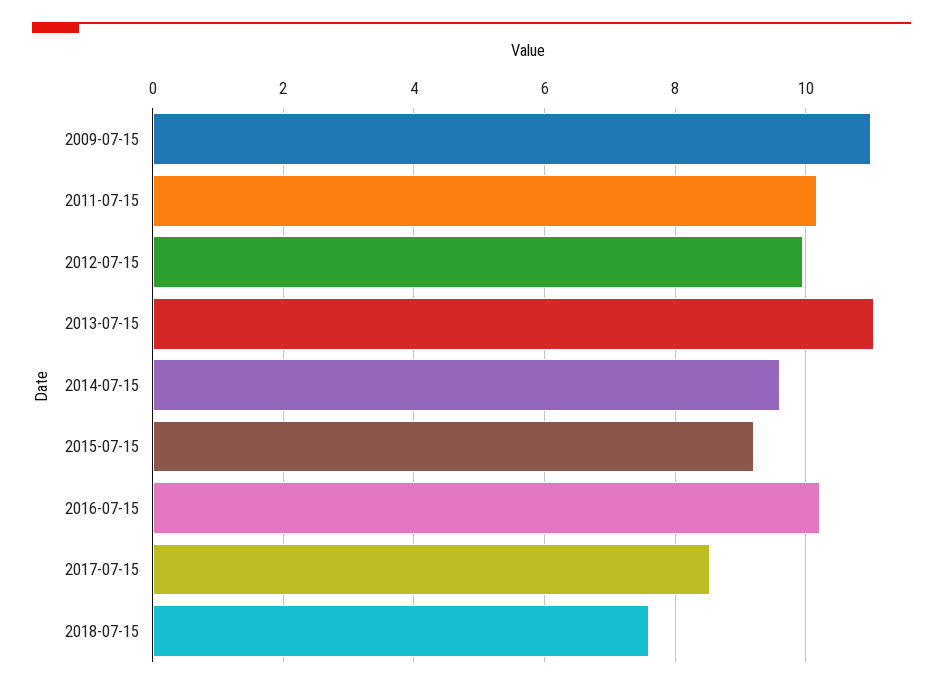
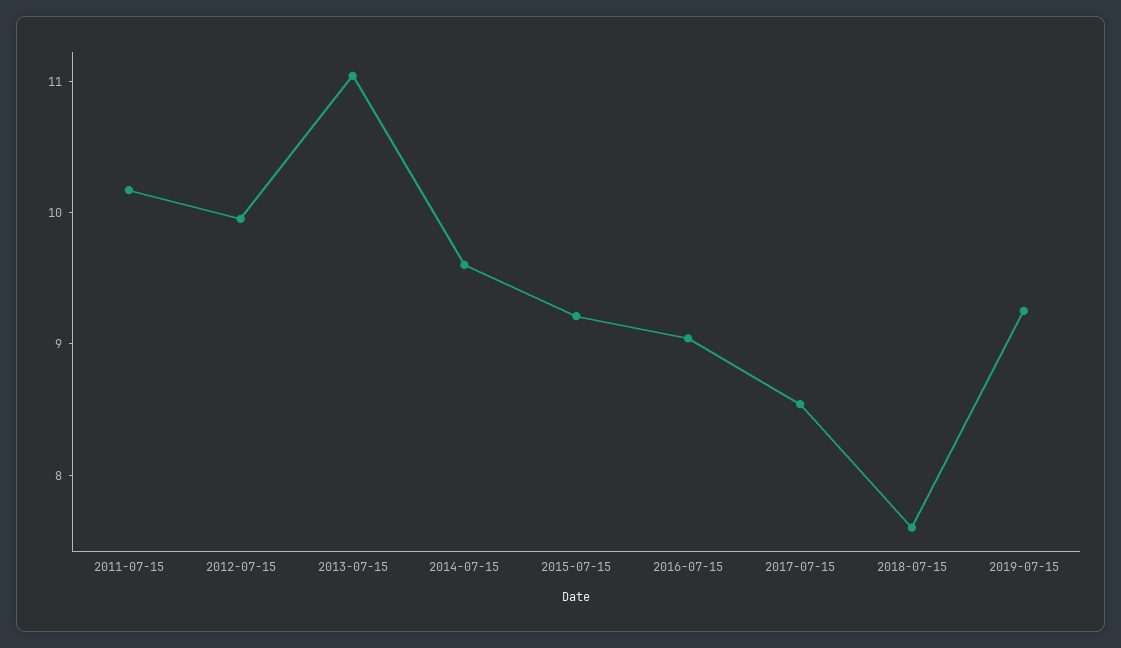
2009-07-15: 11 -> none
2016-07-15: 10.2 -> 9
2019-07-15: none -> 9.2

